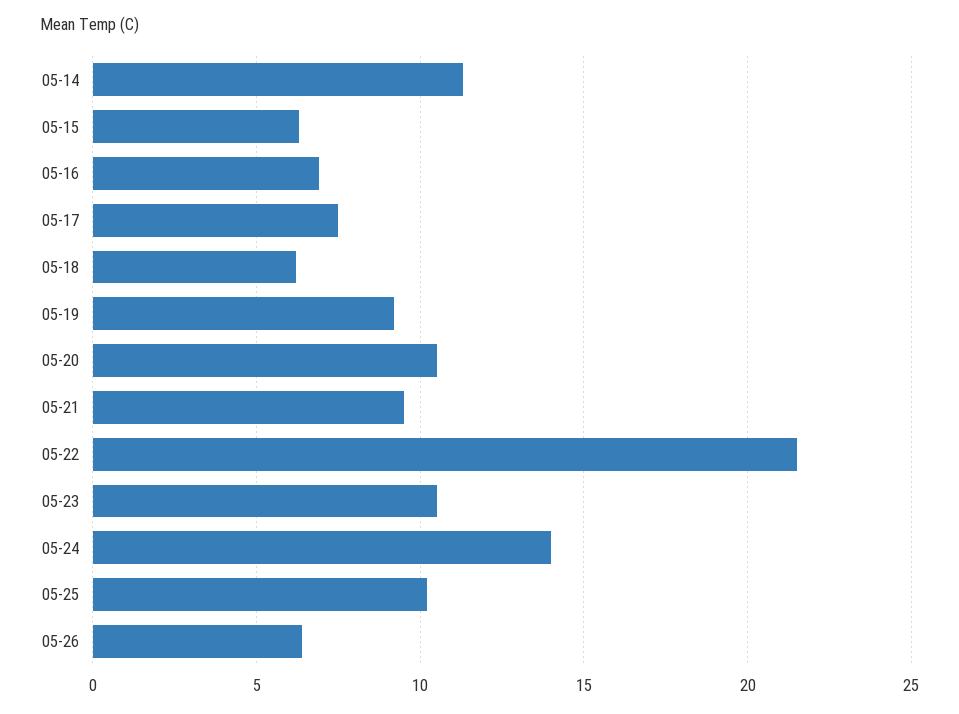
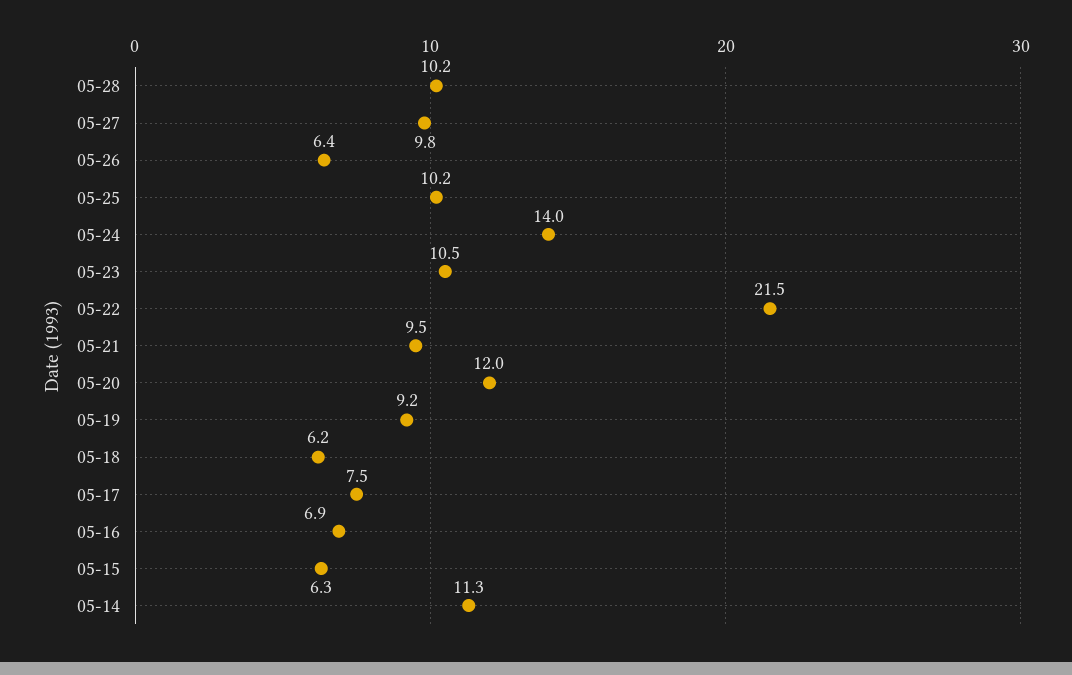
05-20: 10.5 -> 12
05-28: none -> 10.2
05-27: none -> 9.8

